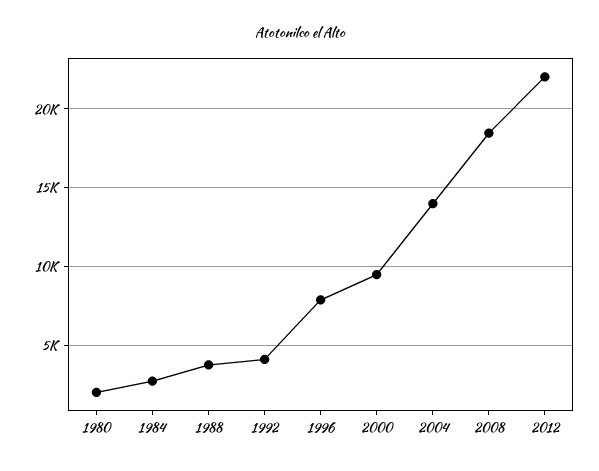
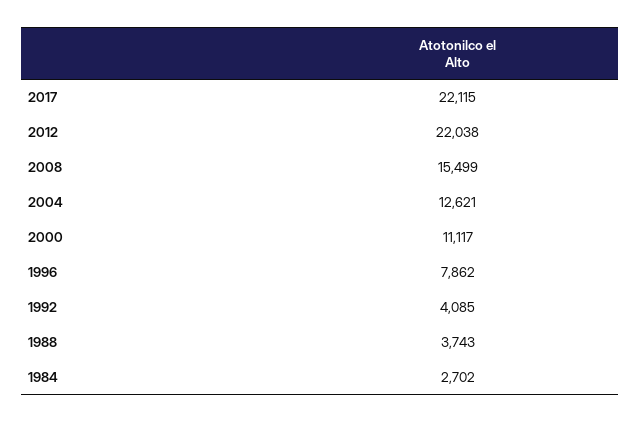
1980: 2000 -> none
2000: 9500 -> 11117
2004: 14000 -> 12621
2008: 18500 -> 15499
2017: none -> 22115

